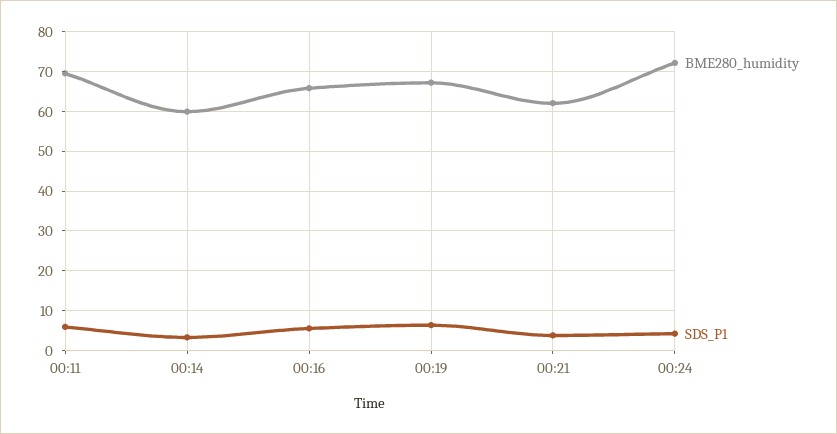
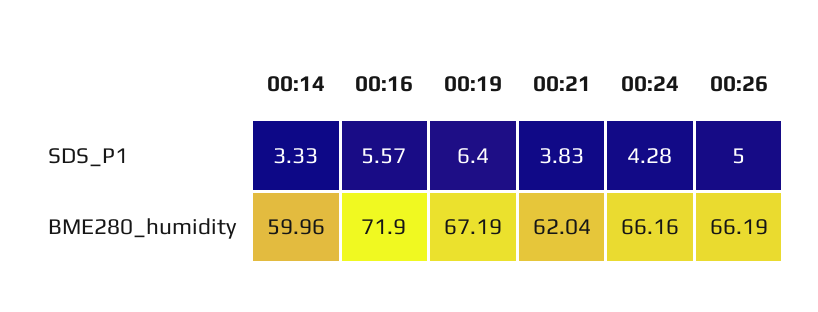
BME280_humidity, 00:11: 70 -> none
SDS_P1, 00:11: 6 -> none
BME280_humidity, 00:16: 66 -> 71.9
BME280_humidity, 00:24: 72 -> 66.16
SDS_P1, 00:26: none -> 5
BME280_humidity, 00:26: none -> 66.19

